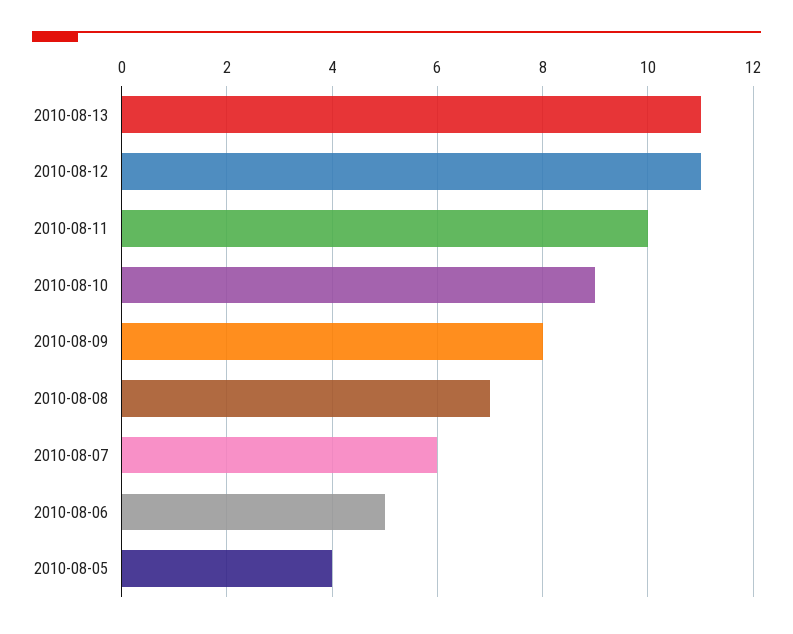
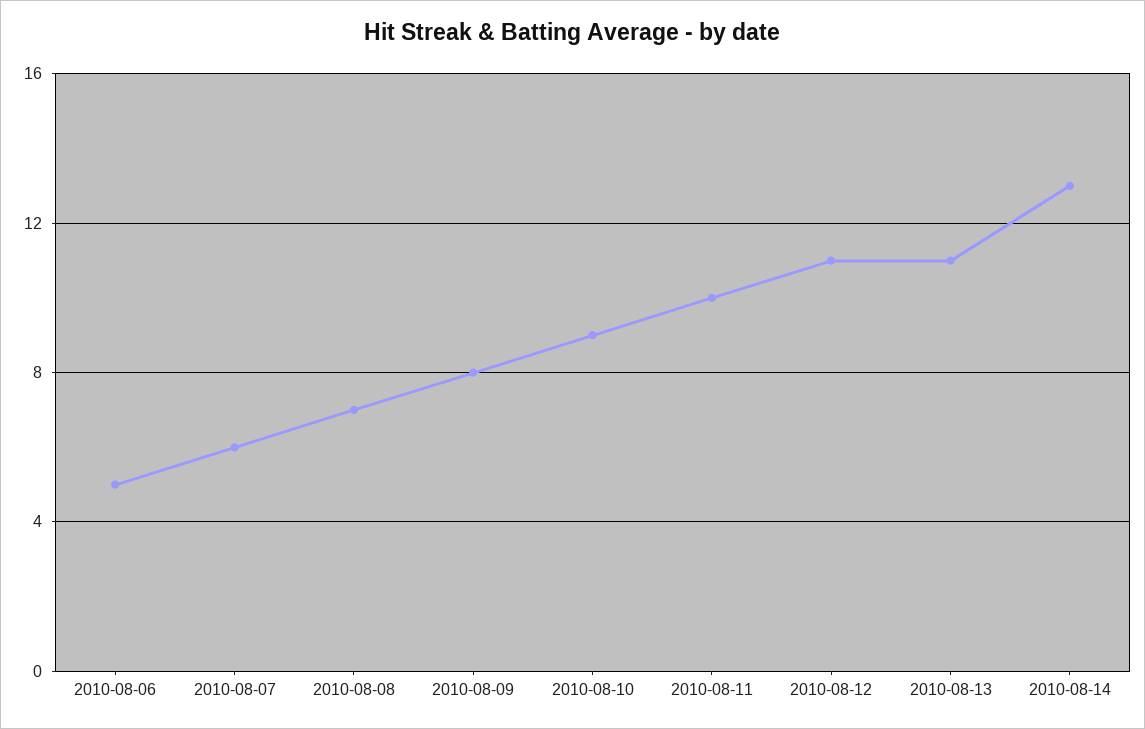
2010-08-05: 4 -> none
2010-08-14: none -> 13

